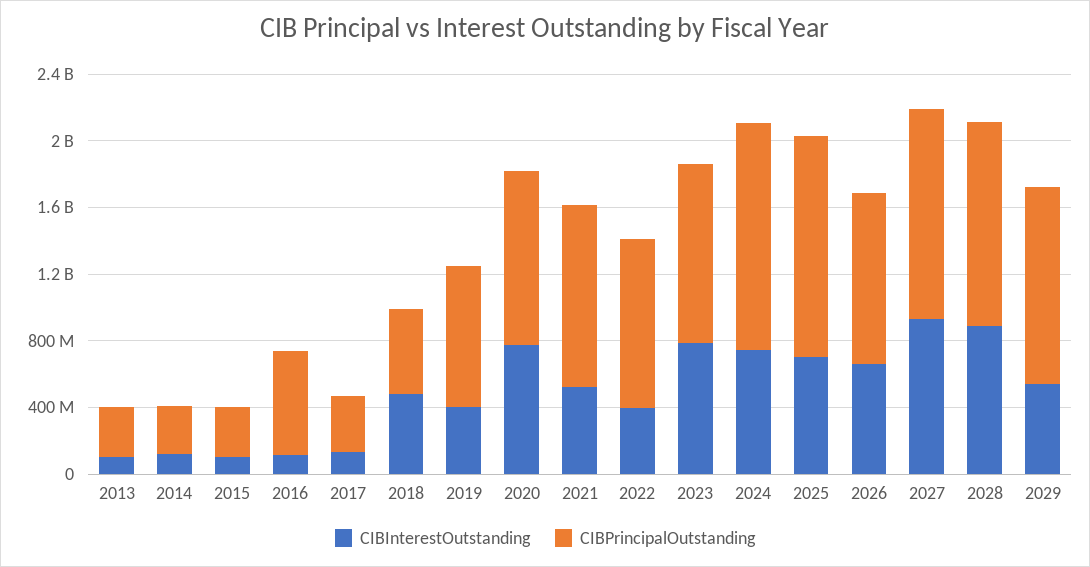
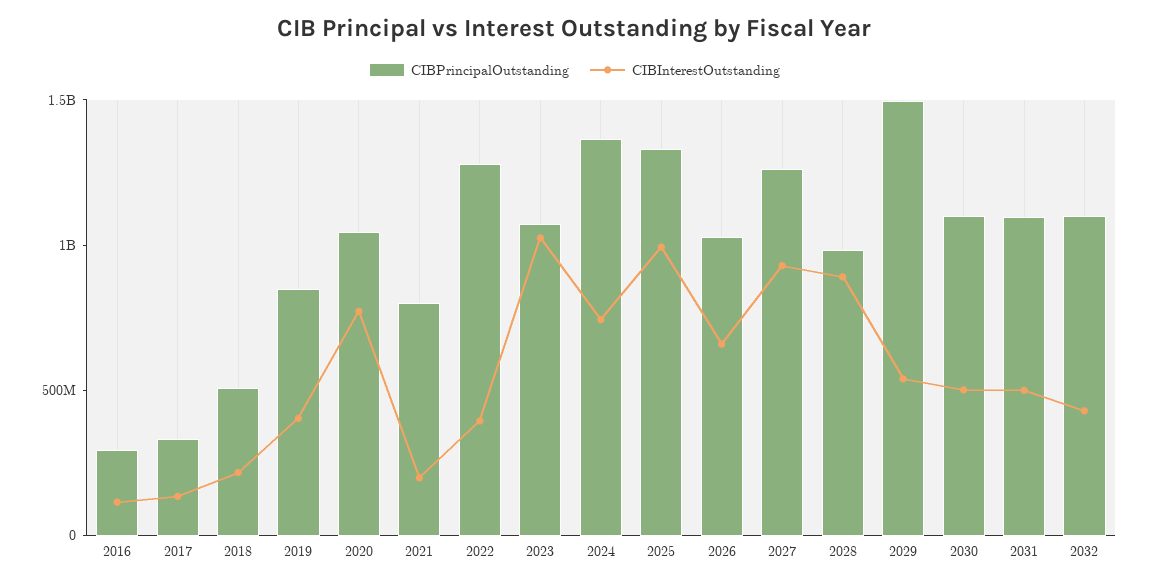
CIBInterestOutstanding, 2013: 100000000 -> none
CIBPrincipalOutstanding, 2013: 300000000 -> none
CIBInterestOutstanding, 2014: 100000000 -> none
CIBPrincipalOutstanding, 2014: 300000000 -> none
CIBInterestOutstanding, 2015: 100000000 -> none
CIBPrincipalOutstanding, 2015: 300000000 -> none
CIBPrincipalOutstanding, 2016: 600000000 -> 300000000
CIBInterestOutstanding, 2018: 500000000 -> 200000000
CIBInterestOutstanding, 2021: 500000000 -> 200000000
CIBPrincipalOutstanding, 2021: 1100000000 -> 800000000
CIBPrincipalOutstanding, 2022: 1000000000 -> 1300000000
CIBInterestOutstanding, 2023: 800000000 -> 1000000000
CIBInterestOutstanding, 2025: 700000000 -> 1000000000
CIBPrincipalOutstanding, 2028: 1200000000 -> 1000000000
CIBPrincipalOutstanding, 2029: 1200000000 -> 1500000000
CIBPrincipalOutstanding, 2030: none -> 1100000000
CIBInterestOutstanding, 2030: none -> 500000000
CIBPrincipalOutstanding, 2031: none -> 1100000000
CIBInterestOutstanding, 2031: none -> 500000000
CIBPrincipalOutstanding, 2032: none -> 1100000000
CIBInterestOutstanding, 2032: none -> 400000000

